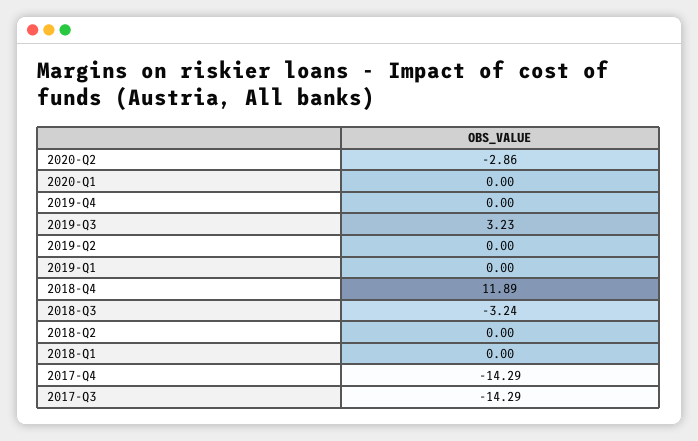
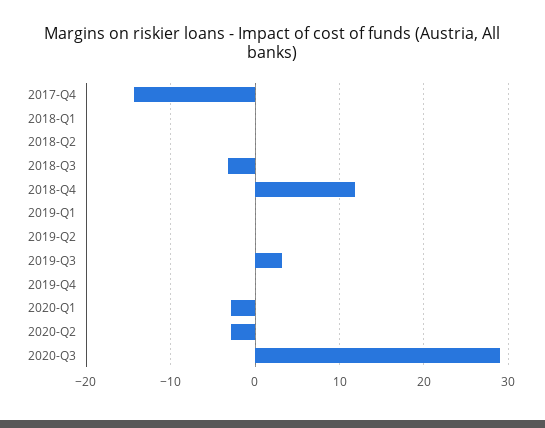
2020-Q1: 0 -> -3
2017-Q3: -14.29 -> none
2020-Q3: none -> 29

